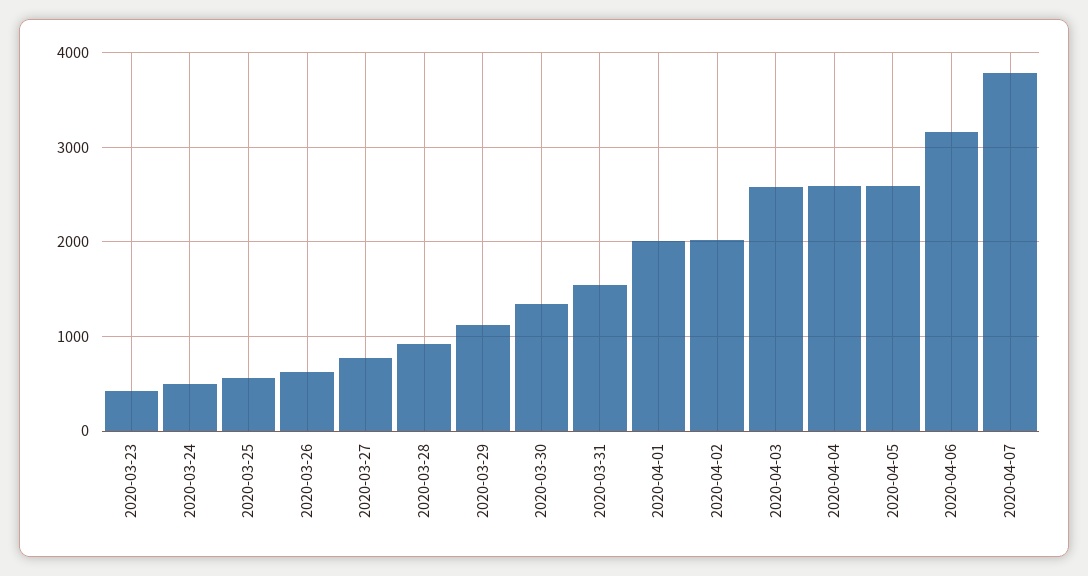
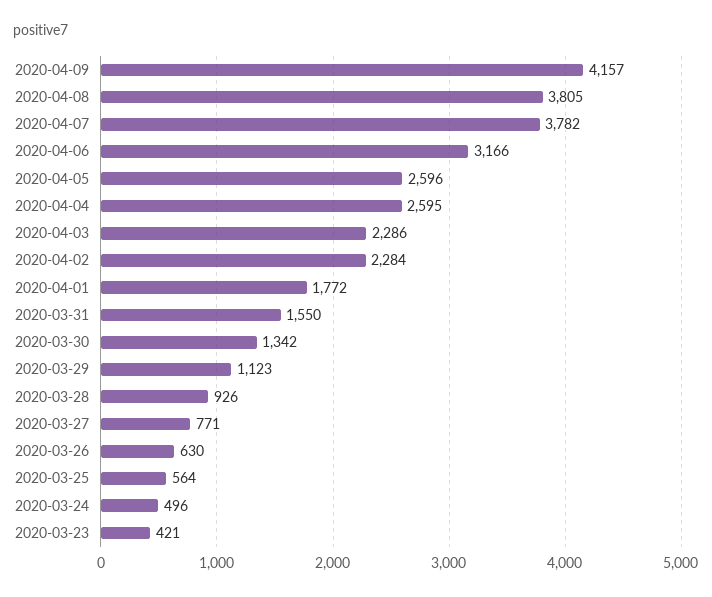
2020-04-01: 2000 -> 1772
2020-04-02: 2000 -> 2284
2020-04-03: 2600 -> 2286
2020-04-09: none -> 4157
2020-04-08: none -> 3805

